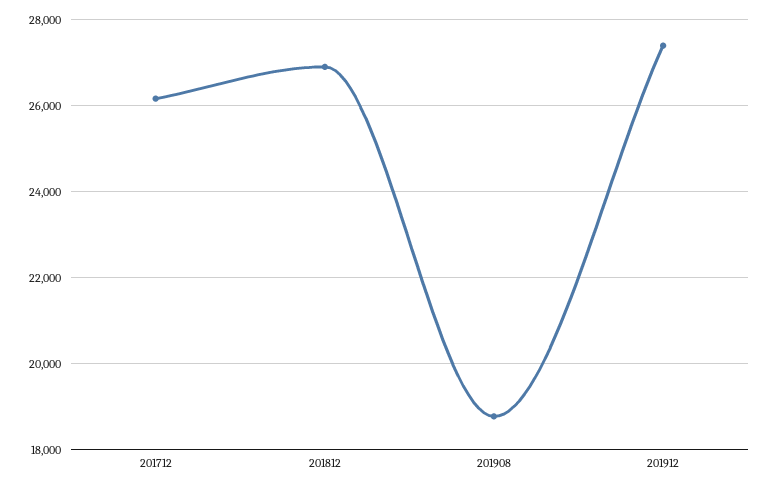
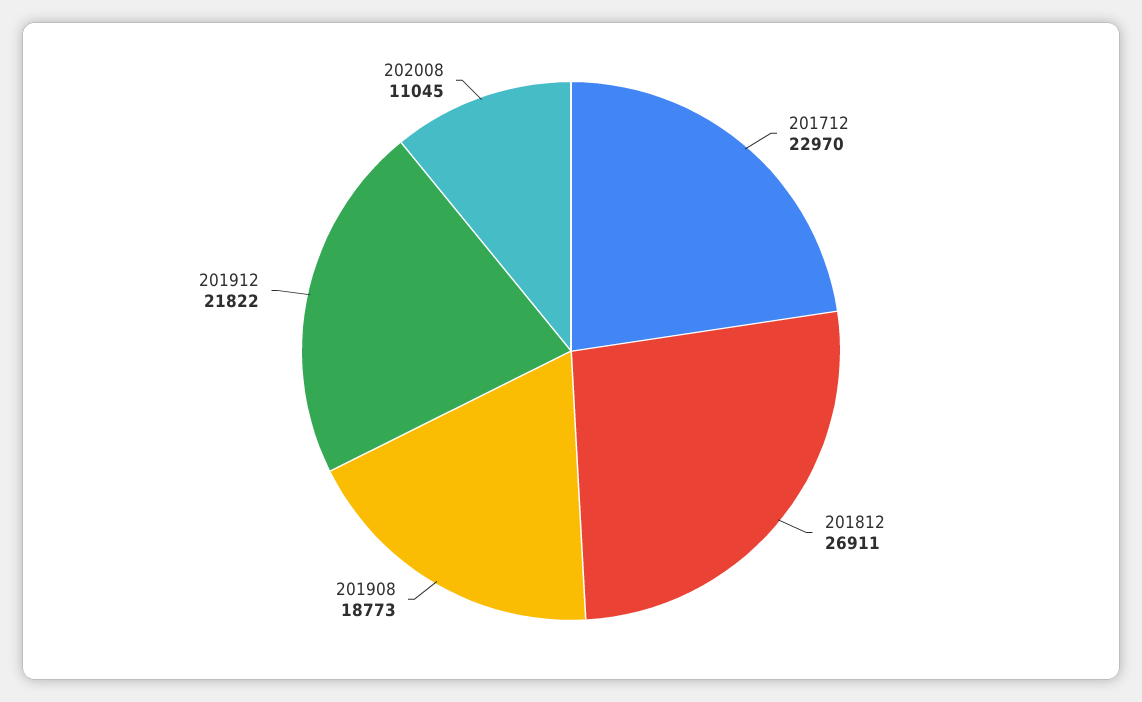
201712: 26200 -> 22970
201912: 27400 -> 21822
202008: none -> 11045

